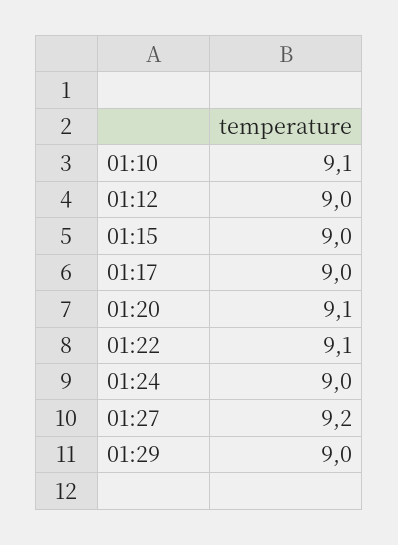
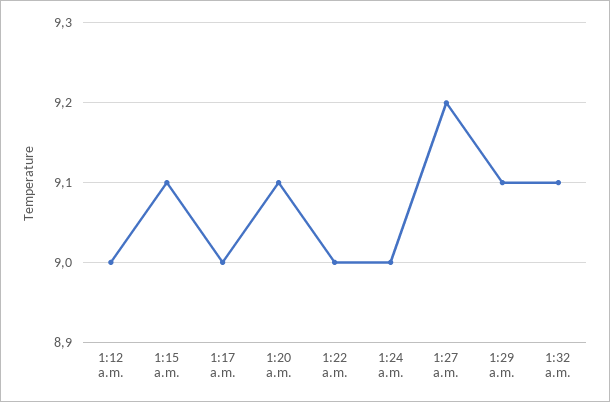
01:10: 9.1 -> none
01:15: 9 -> 9.1
01:22: 9.1 -> 9
01:29: 9 -> 9.1
1:32 a.m.: none -> 9.1

